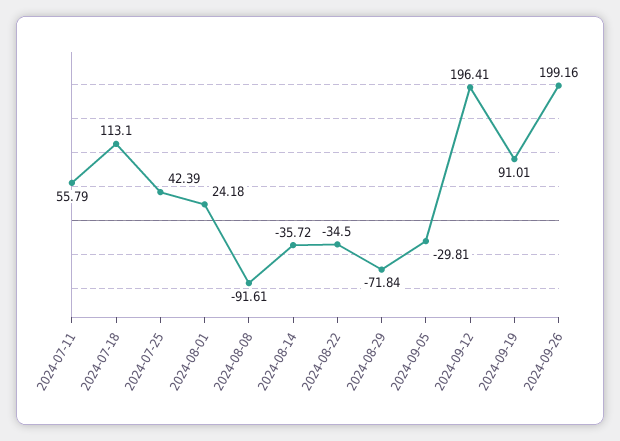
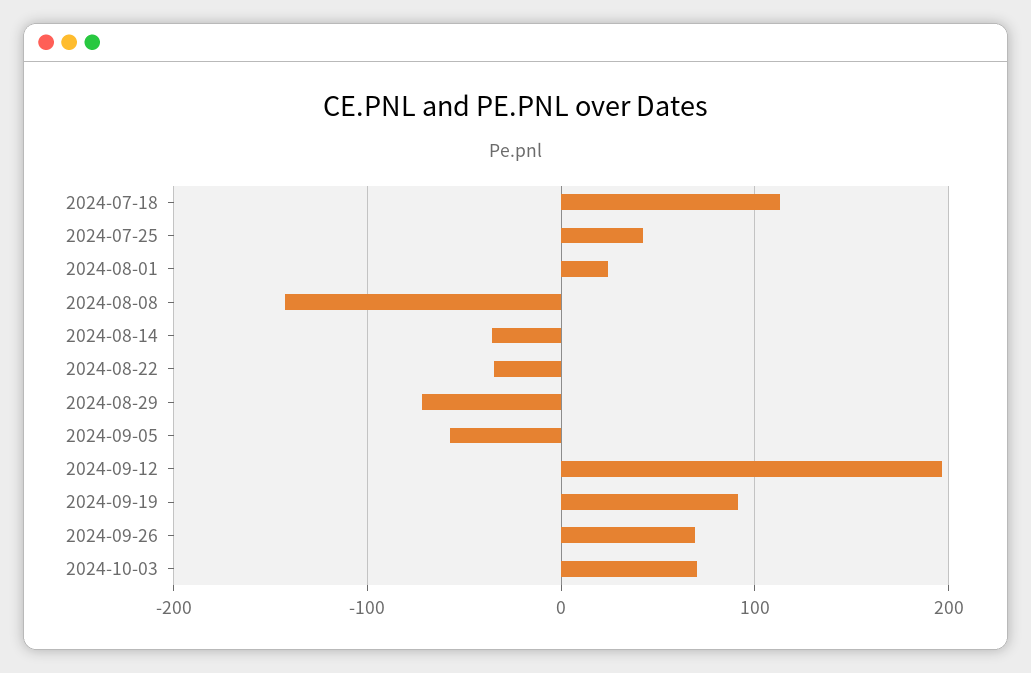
2024-07-11: 55.79 -> none
2024-08-08: -91.61 -> -140
2024-09-05: -29.81 -> -60
2024-09-26: 199.16 -> 70
2024-10-03: none -> 70

